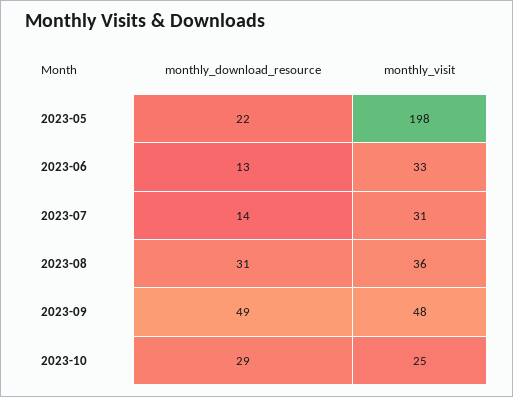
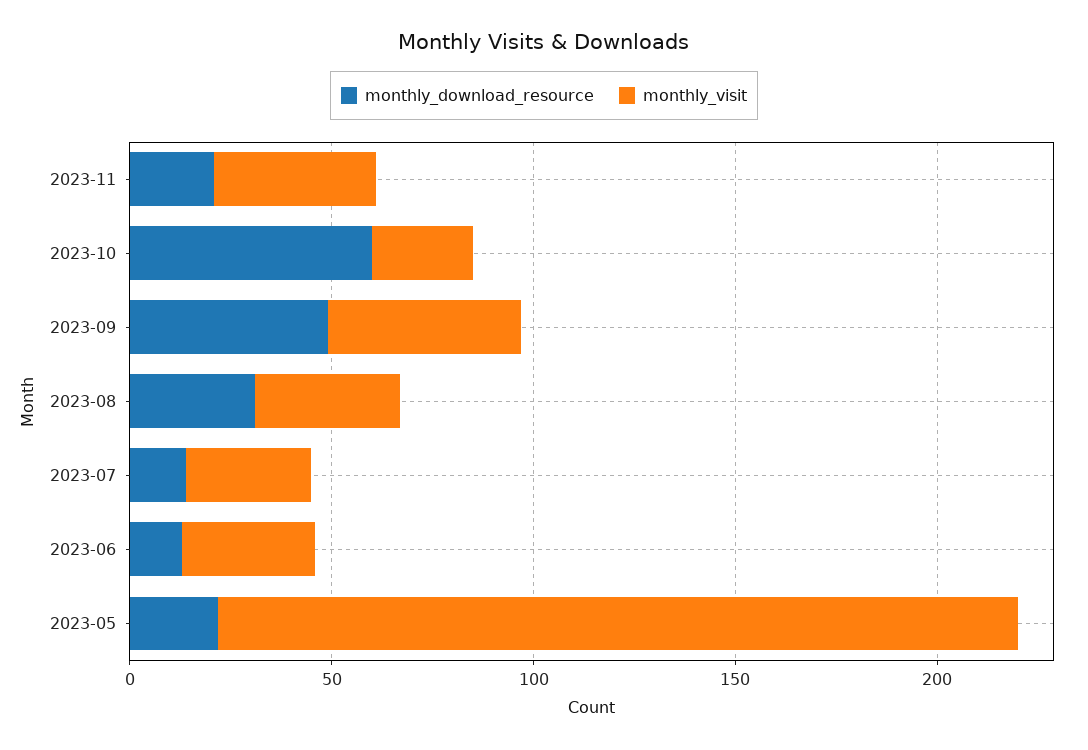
monthly_download_resource, 2023-10: 29 -> 60
monthly_download_resource, 2023-11: none -> 20
monthly_visit, 2023-11: none -> 40

